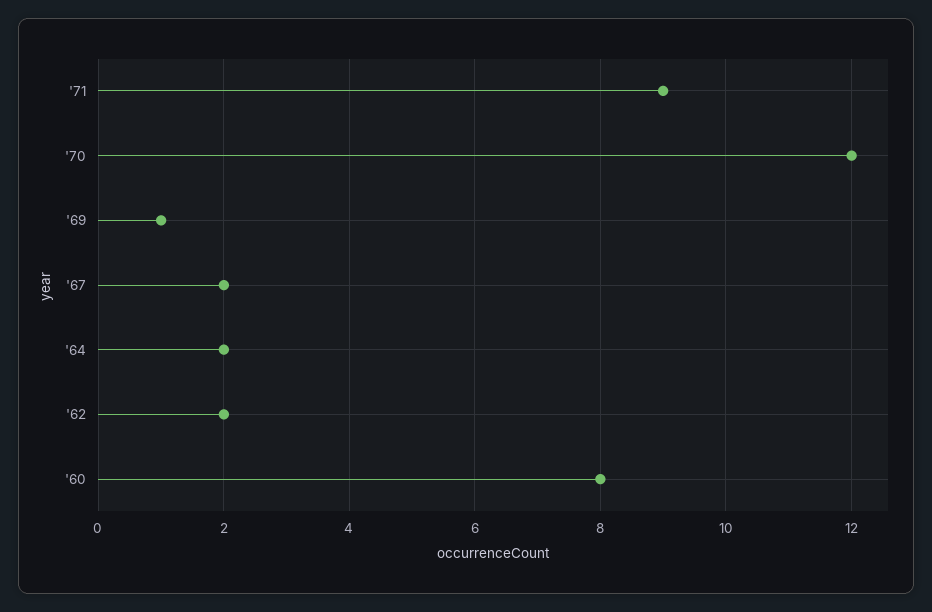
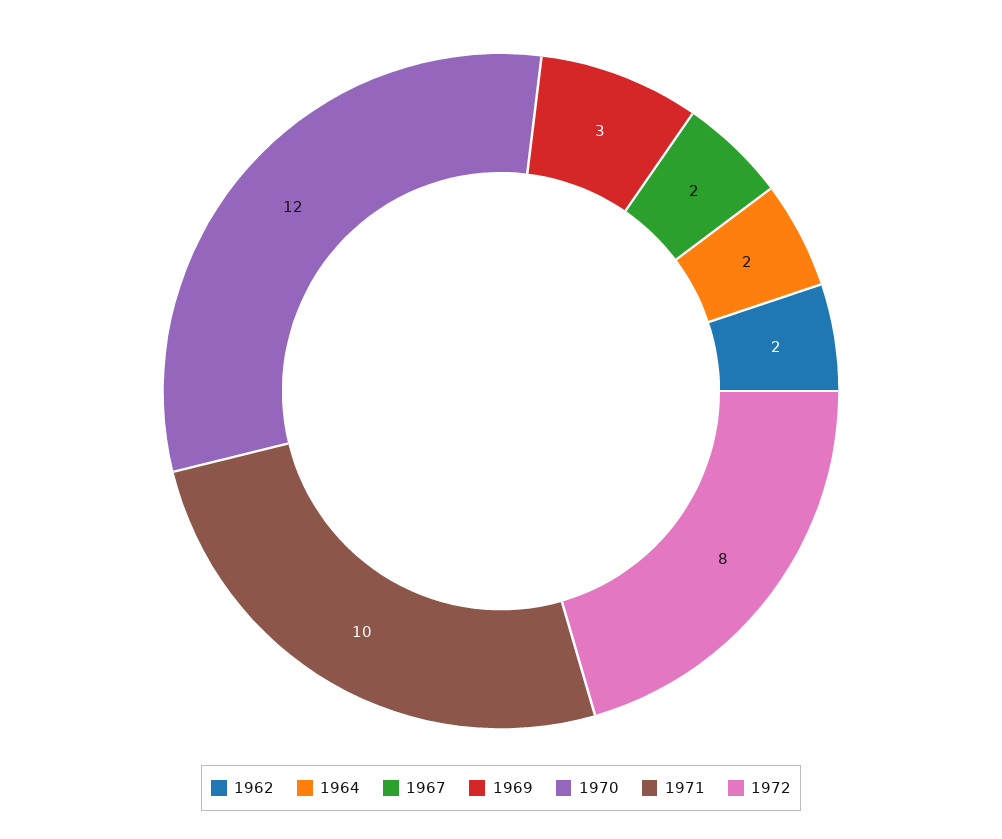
'71: 9 -> 10
'69: 1 -> 3
'60: 8 -> none
1972: none -> 8

